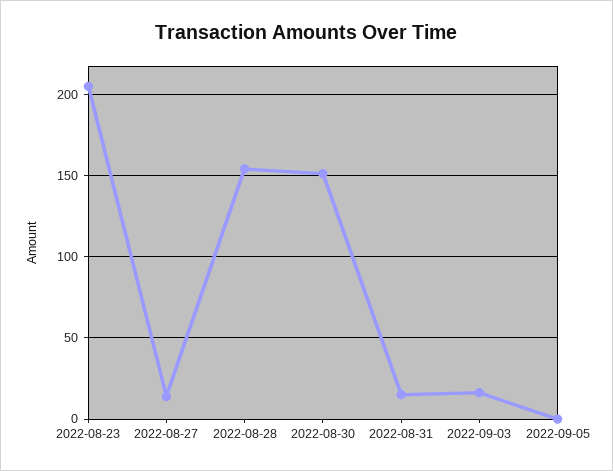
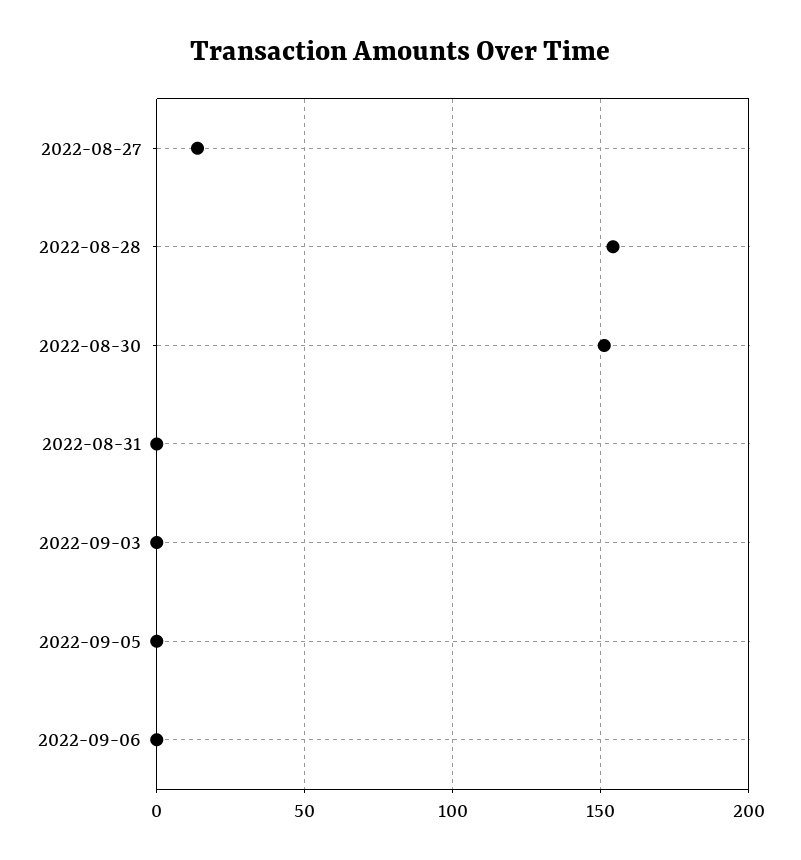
2022-08-23: 205 -> none
2022-08-31: 15 -> 0
2022-09-03: 15 -> 0
2022-09-06: none -> 0

